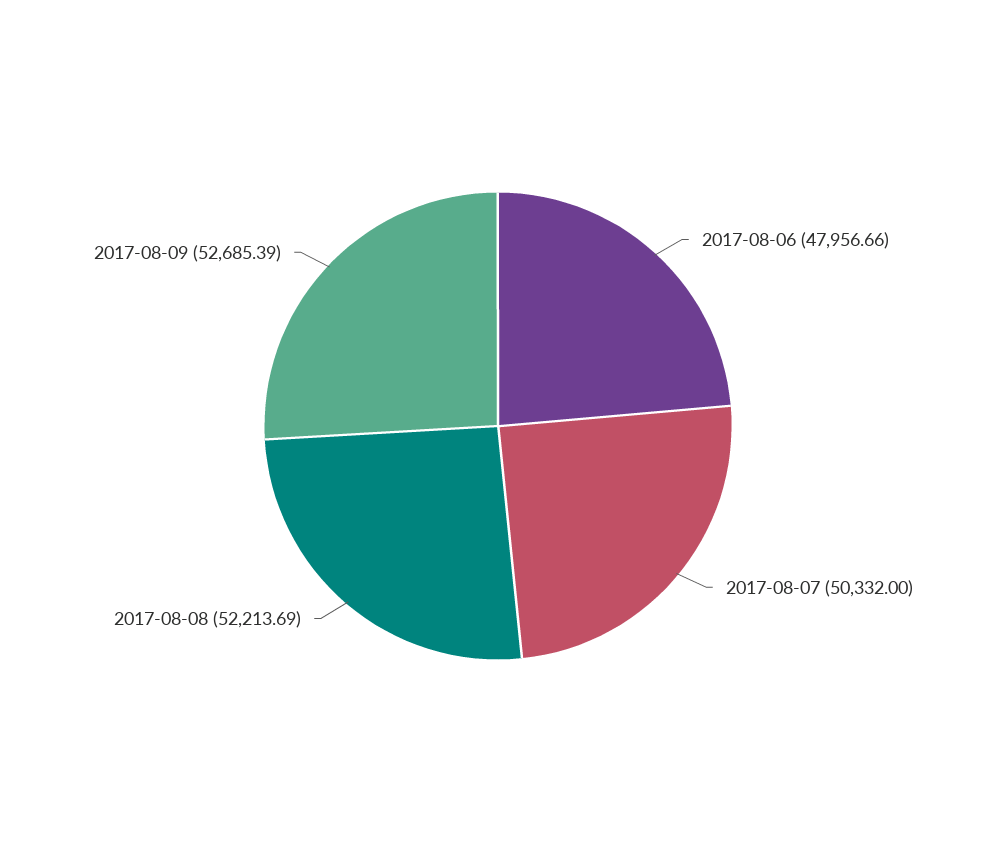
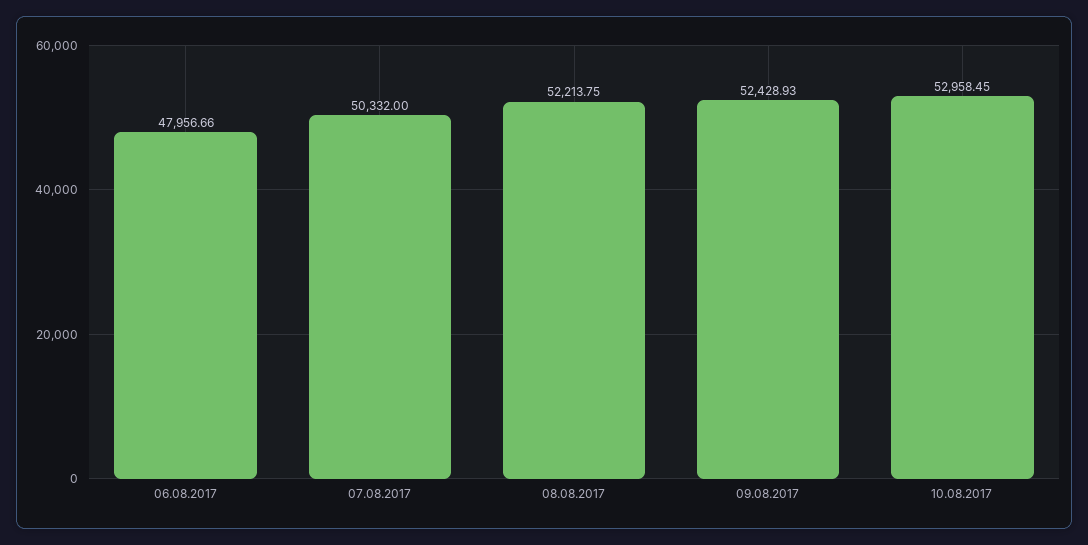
2017-08-08: 52213.69 -> 52213.75
2017-08-09: 52685.39 -> 52428.93
10.08.2017: none -> 52958.45

